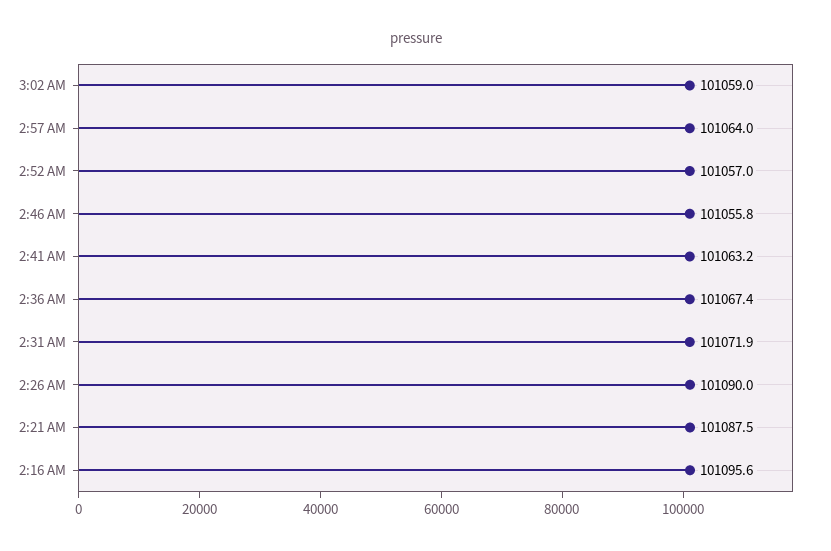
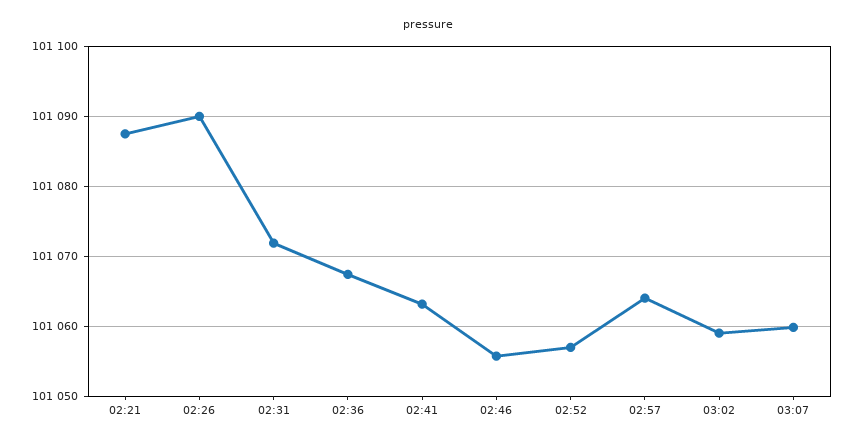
2:16 AM: 101095.6 -> none
03:07: none -> 101060

